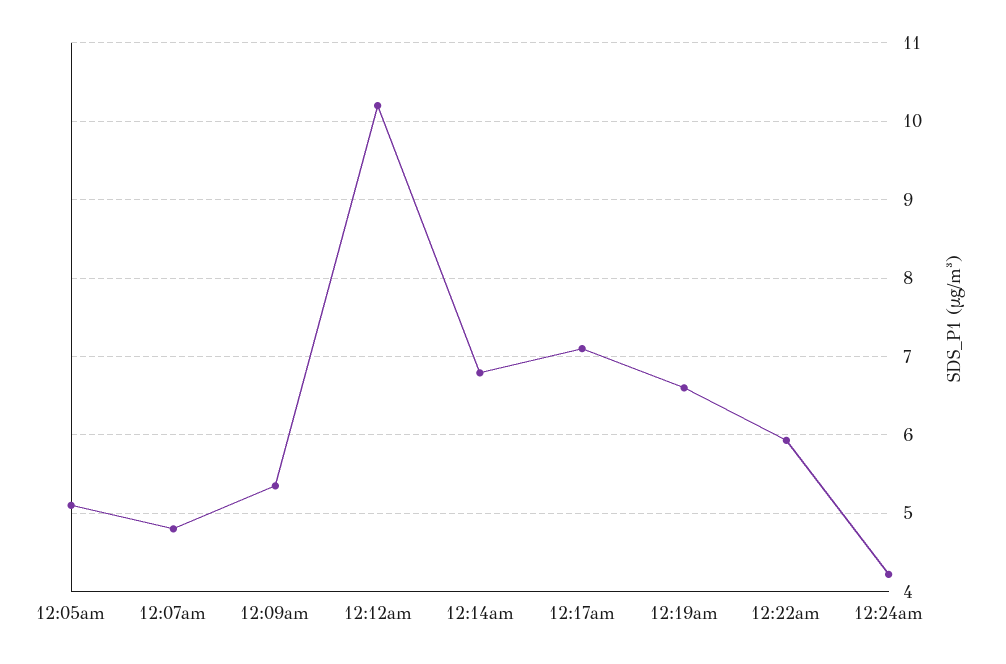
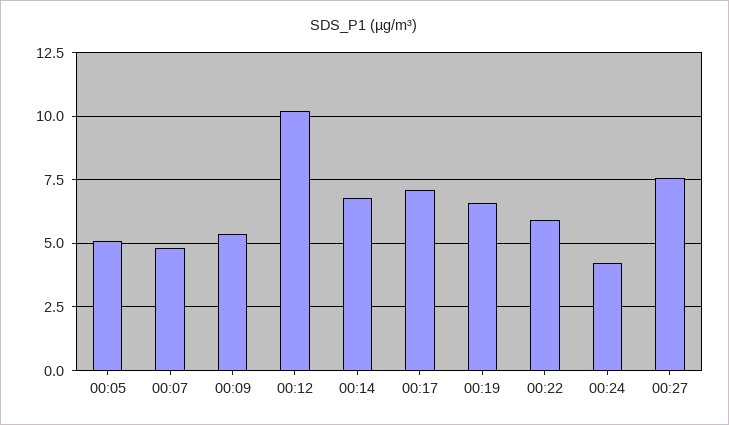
00:27: none -> 7.5

